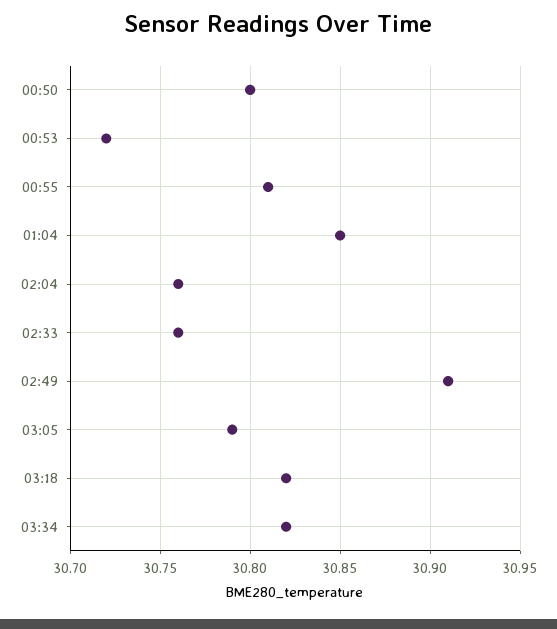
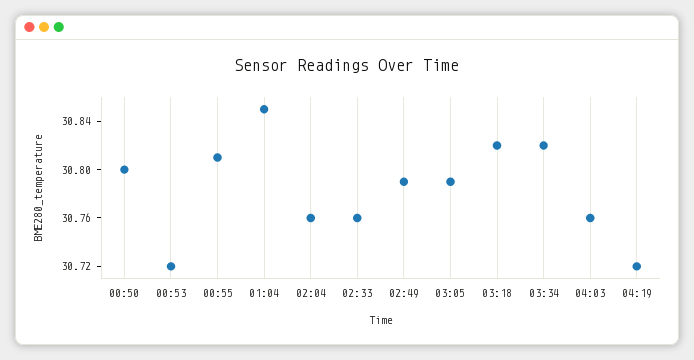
02:49: 30.91 -> 30.79
04:03: none -> 30.76
04:19: none -> 30.72

